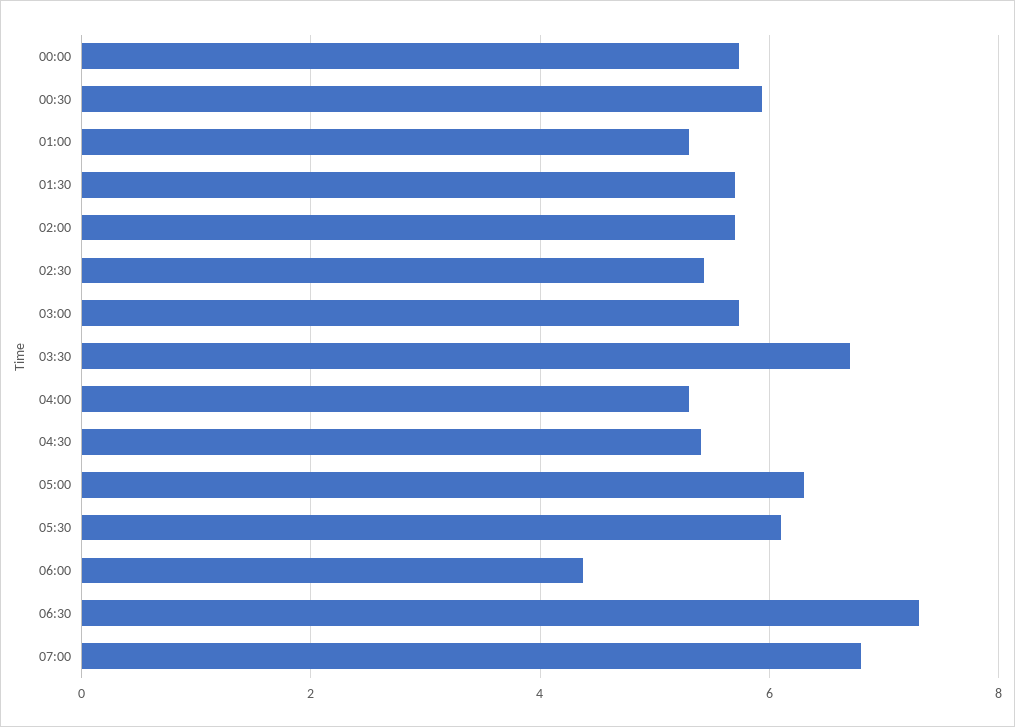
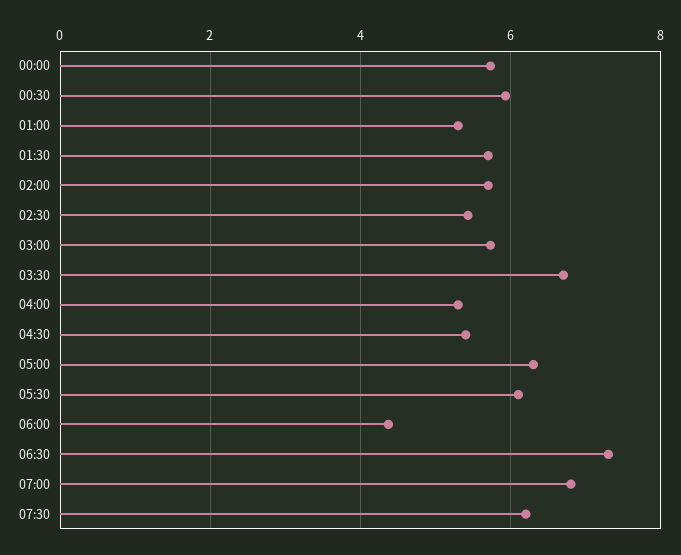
07:30: none -> 6.2

